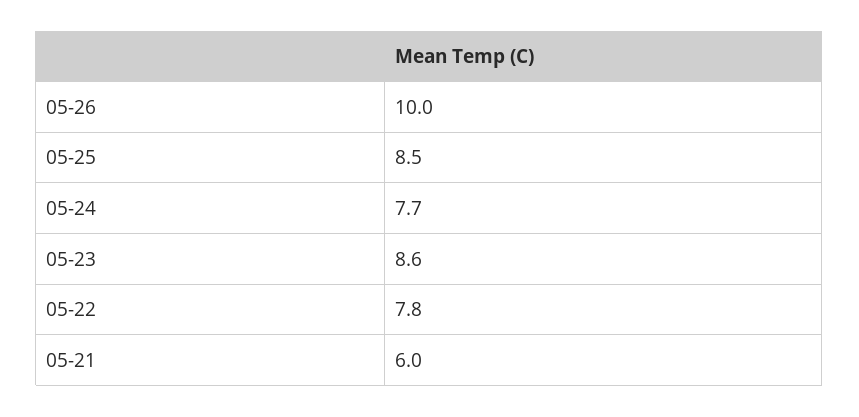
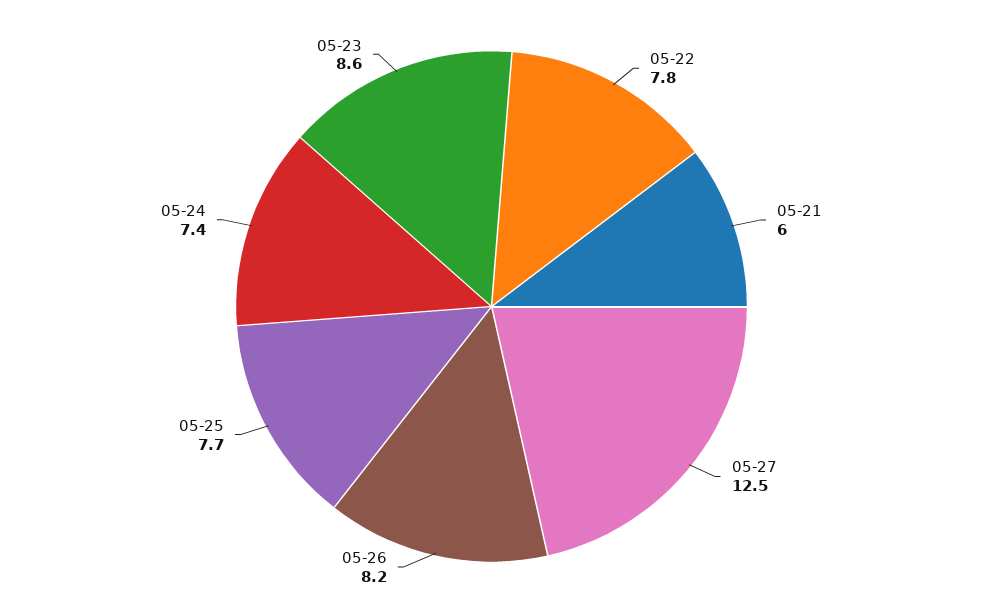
05-26: 10 -> 8.2
05-25: 8.5 -> 7.7
05-24: 7.7 -> 7.4
05-27: none -> 12.5

